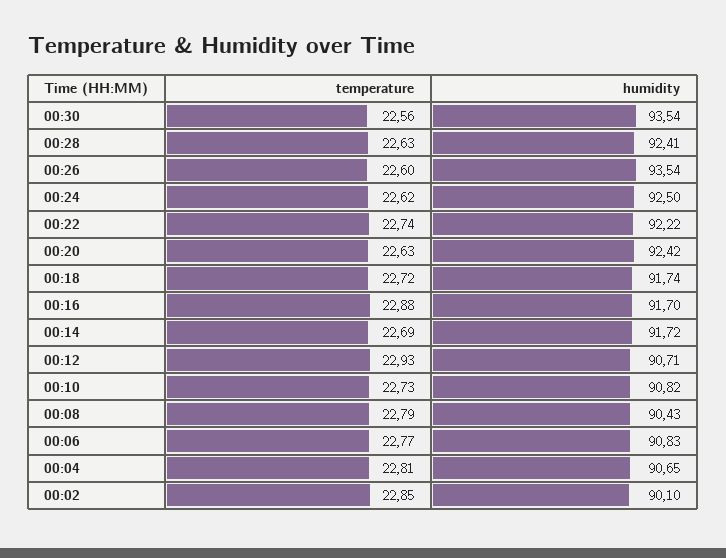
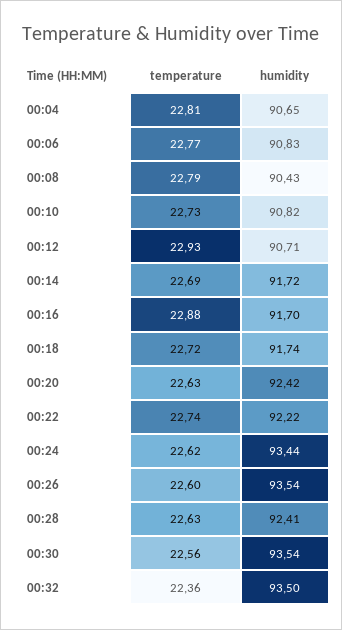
humidity, 00:24: 92.5 -> 93.44
temperature, 00:02: 22.85 -> none
humidity, 00:02: 90.1 -> none
temperature, 00:32: none -> 22.36
humidity, 00:32: none -> 93.5

